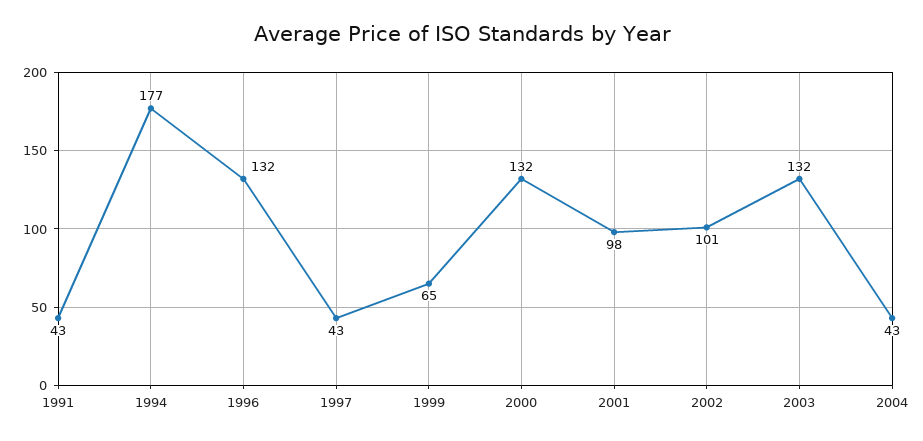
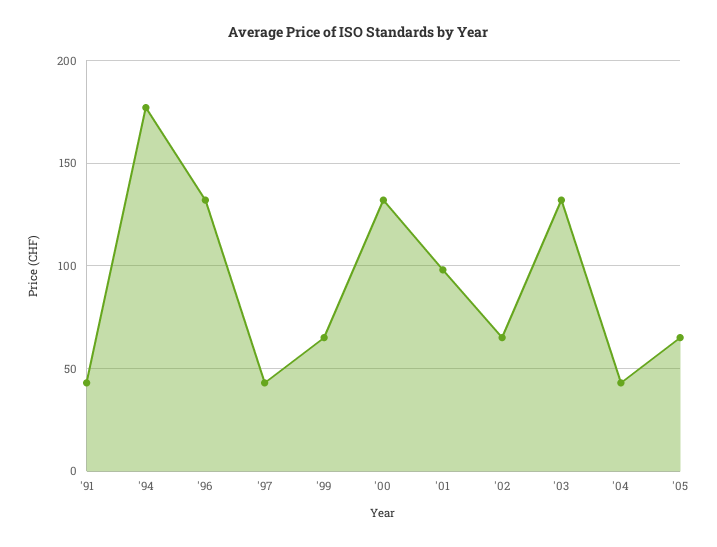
2002: 101 -> 65
'05: none -> 65

